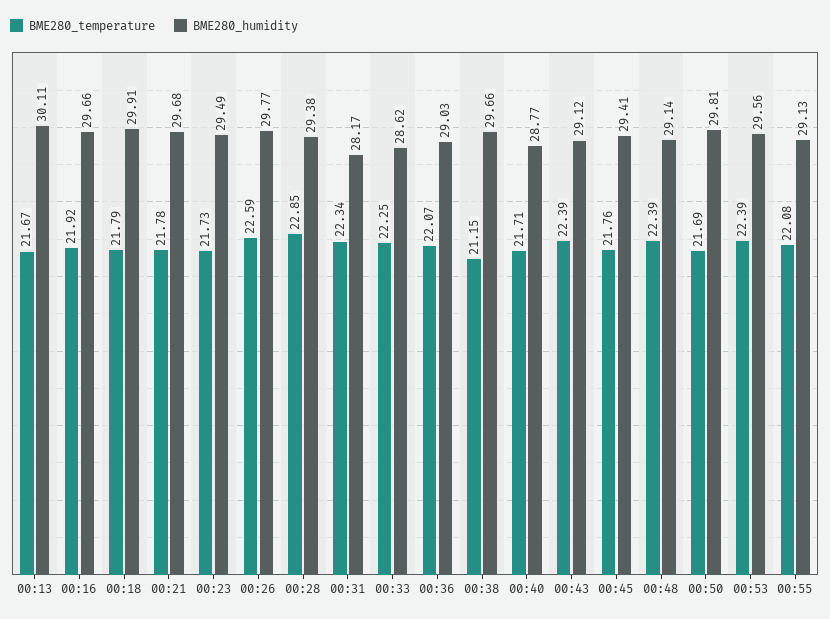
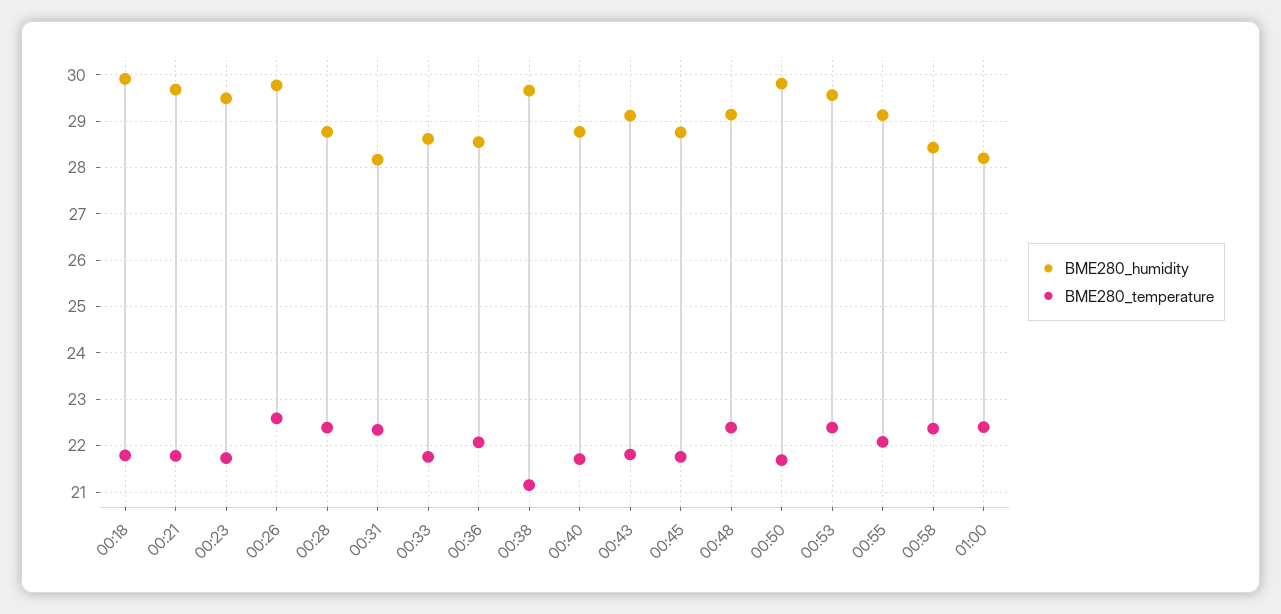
BME280_temperature, 00:13: 21.67 -> none
BME280_humidity, 00:13: 30.11 -> none
BME280_temperature, 00:16: 21.92 -> none
BME280_humidity, 00:16: 29.66 -> none
BME280_temperature, 00:28: 22.85 -> 22.4
BME280_humidity, 00:28: 29.38 -> 28.8
BME280_temperature, 00:33: 22.25 -> 21.8
BME280_humidity, 00:36: 29.03 -> 28.6
BME280_temperature, 00:43: 22.39 -> 21.8
BME280_humidity, 00:45: 29.41 -> 28.8
BME280_humidity, 00:58: none -> 28.4
BME280_temperature, 00:58: none -> 22.4
BME280_humidity, 01:00: none -> 28.2
BME280_temperature, 01:00: none -> 22.4

